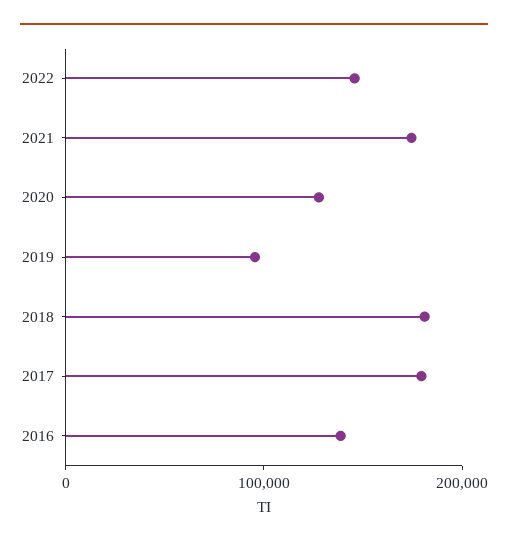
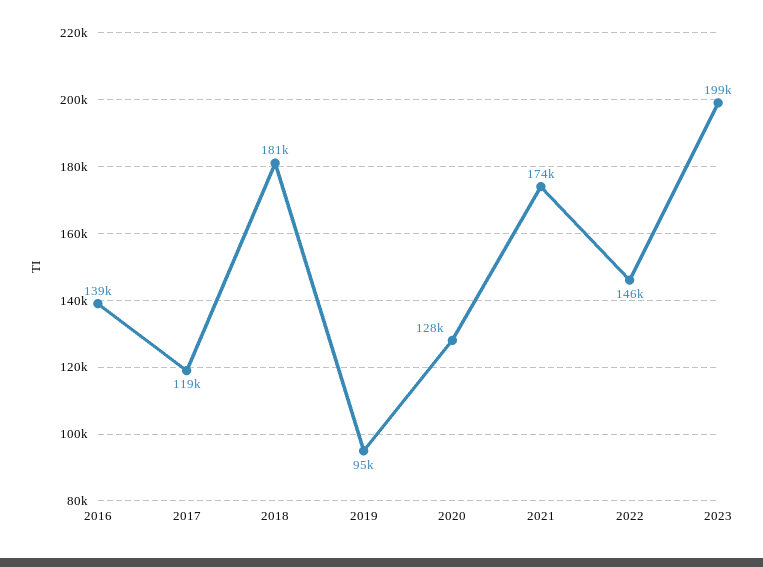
2017: 180000 -> 119000
2023: none -> 199000

